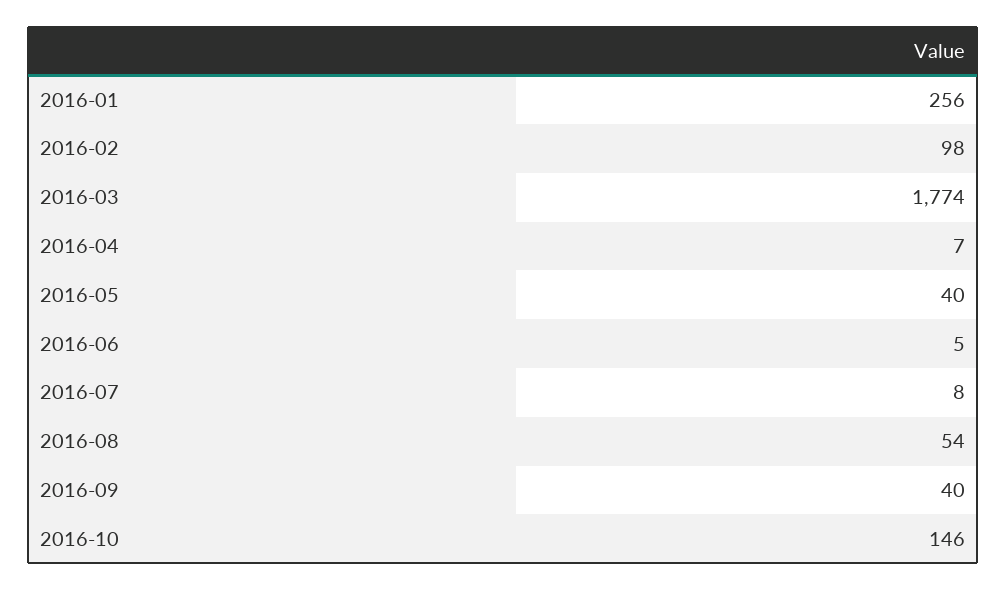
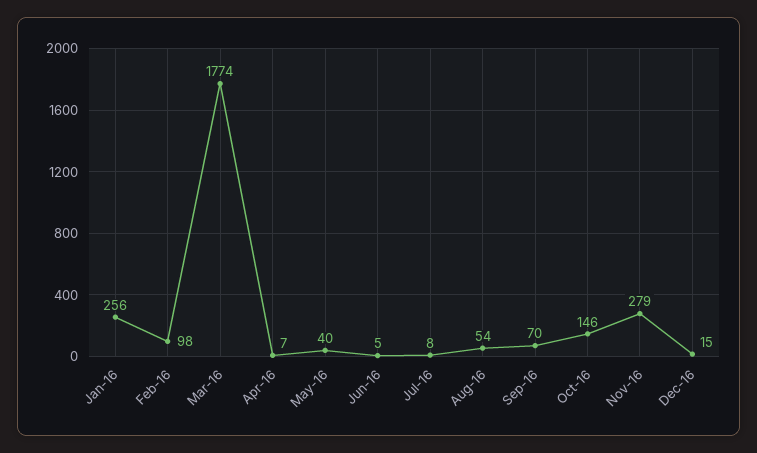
2016-09: 40 -> 70
Nov-16: none -> 279
Dec-16: none -> 15

